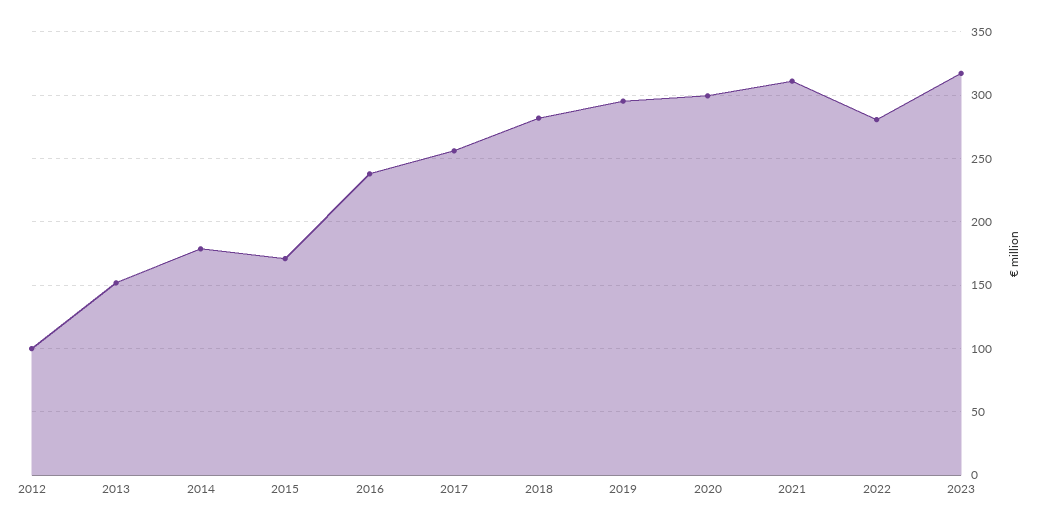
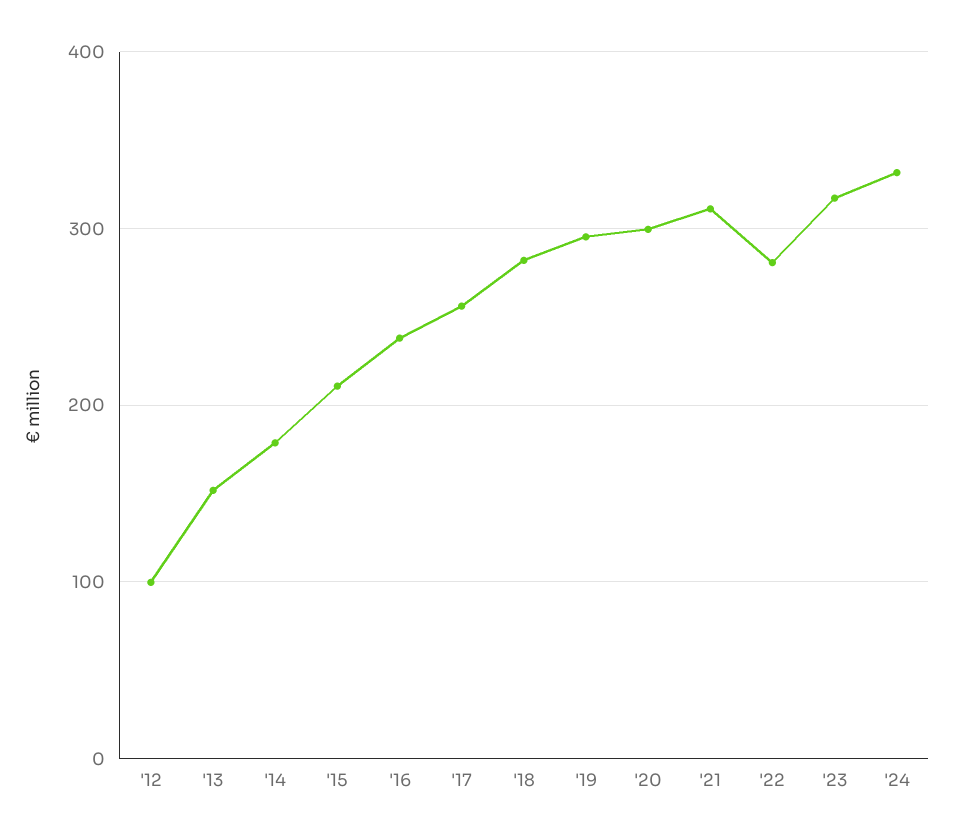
2015: 170 -> 210
'24: none -> 330

